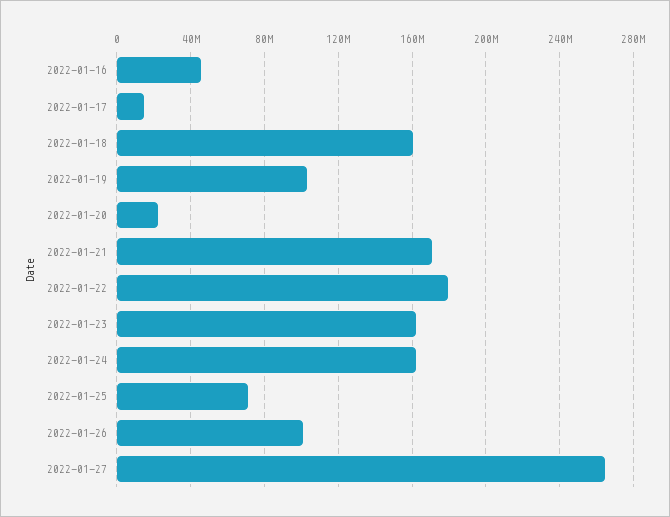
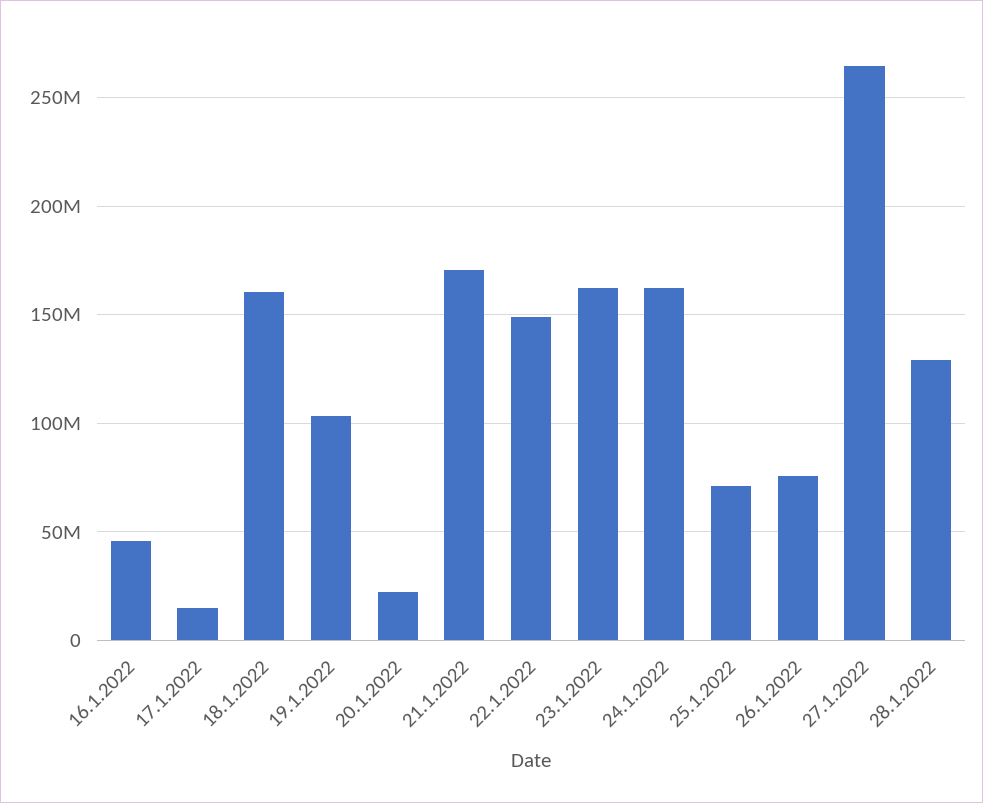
2022-01-22: 180000000 -> 150000000
2022-01-26: 100000000 -> 75000000
28.1.2022: none -> 130000000

